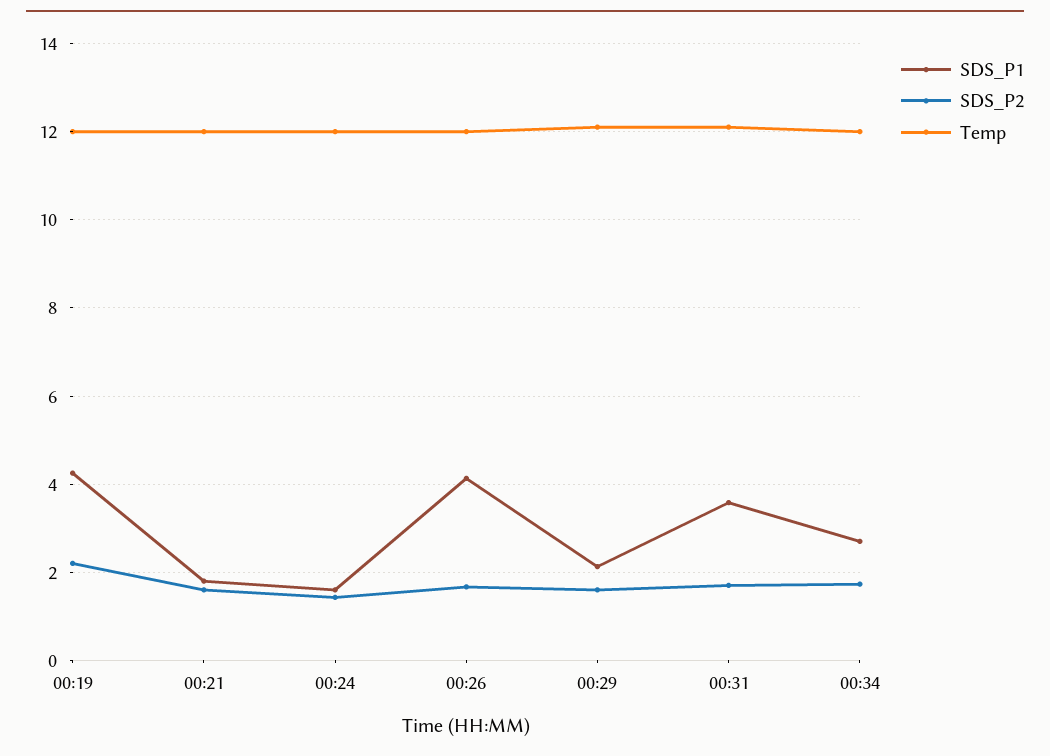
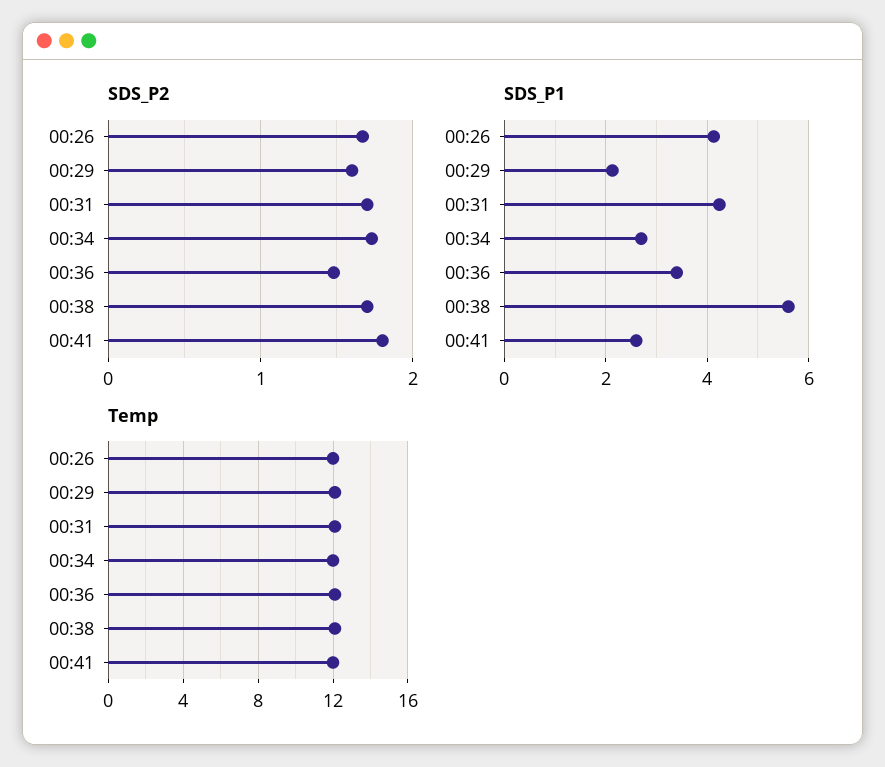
SDS_P1, 00:19: 4.2 -> none
SDS_P2, 00:19: 2.2 -> none
Temp, 00:19: 12 -> none
SDS_P1, 00:21: 1.8 -> none
SDS_P2, 00:21: 1.6 -> none
Temp, 00:21: 12 -> none
SDS_P1, 00:24: 1.6 -> none
SDS_P2, 00:24: 1.4 -> none
Temp, 00:24: 12 -> none
SDS_P1, 00:31: 3.6 -> 4.2
SDS_P2, 00:36: none -> 1.5
SDS_P2, 00:38: none -> 1.7
SDS_P2, 00:41: none -> 1.8
SDS_P1, 00:36: none -> 3.4
SDS_P1, 00:38: none -> 5.6
SDS_P1, 00:41: none -> 2.6
Temp, 00:36: none -> 12
Temp, 00:38: none -> 12
Temp, 00:41: none -> 12

